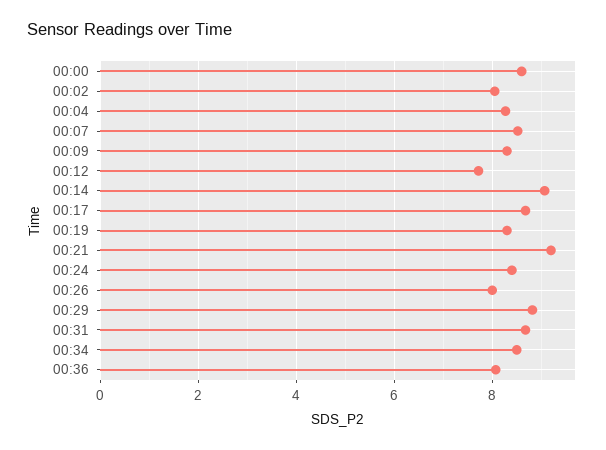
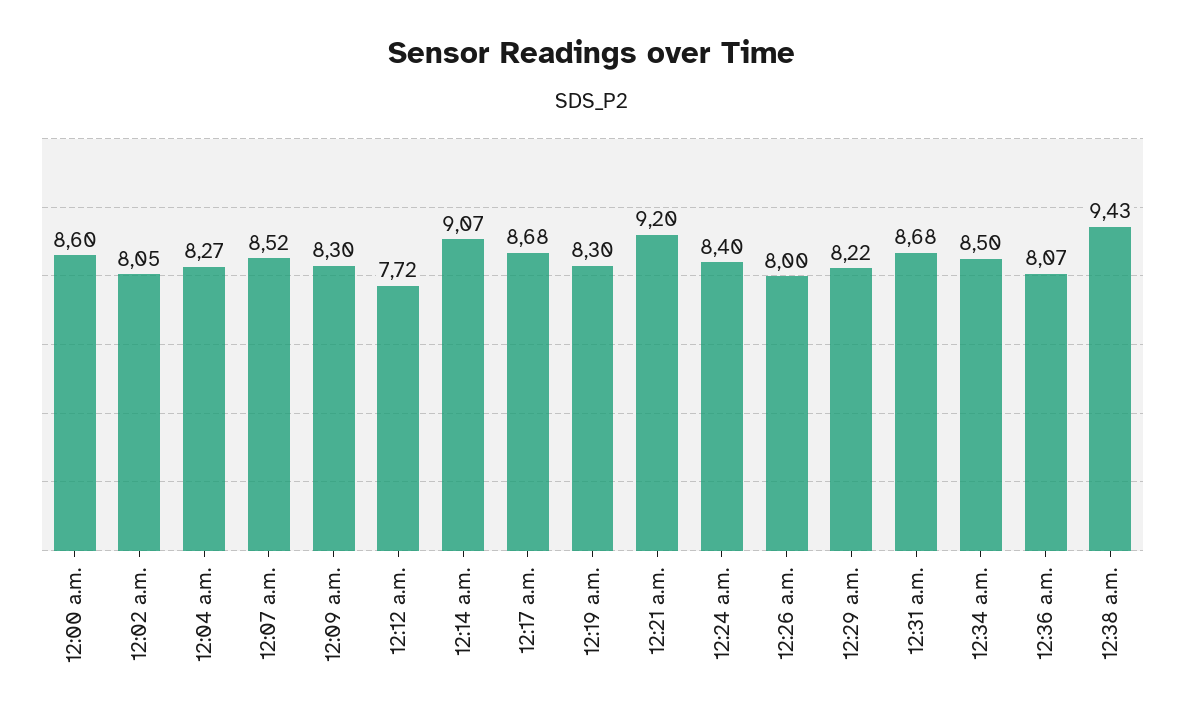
00:29: 8.8 -> 8.22
12:38 a.m.: none -> 9.43

